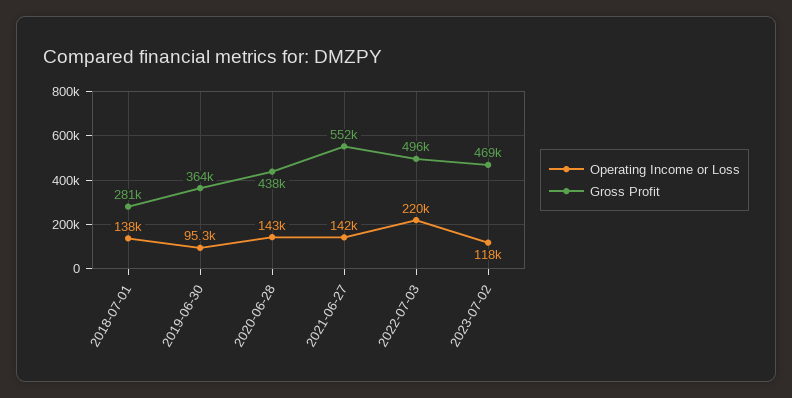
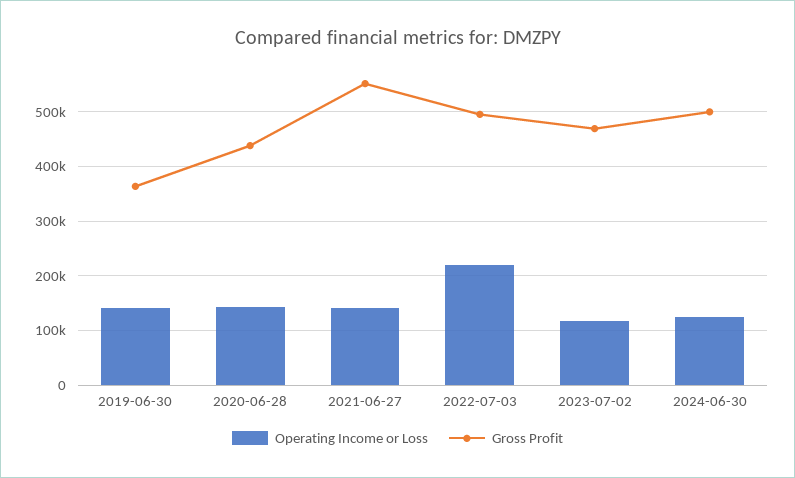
Operating Income or Loss, 2018-07-01: 138000 -> none
Gross Profit, 2018-07-01: 281000 -> none
Operating Income or Loss, 2019-06-30: 95300 -> 140000
Operating Income or Loss, 2024-06-30: none -> 120000
Gross Profit, 2024-06-30: none -> 500000

